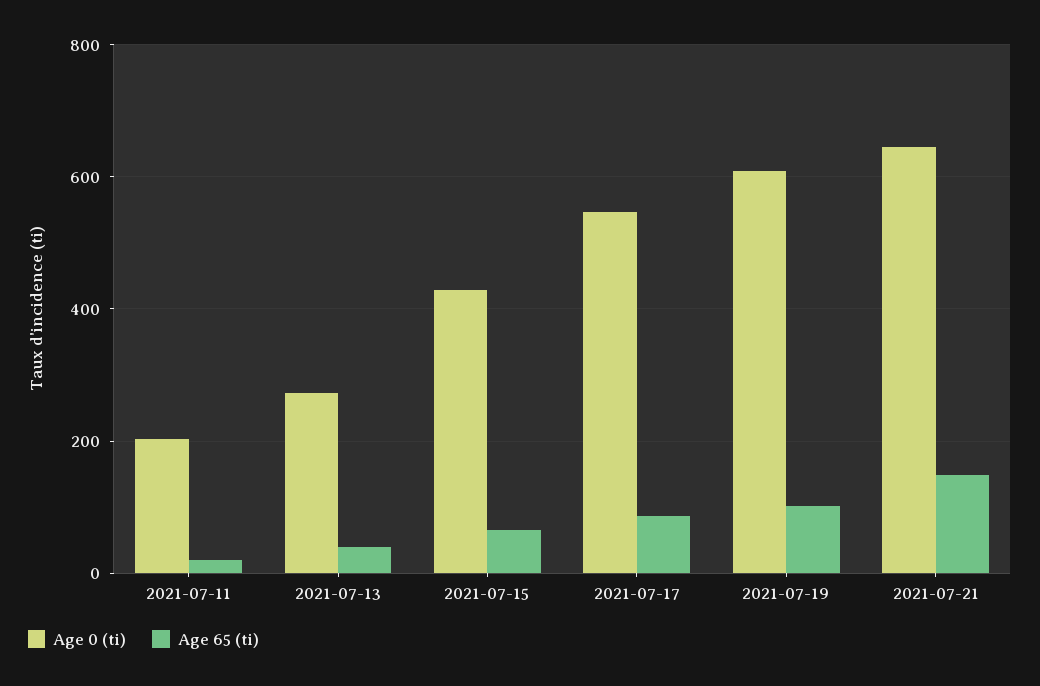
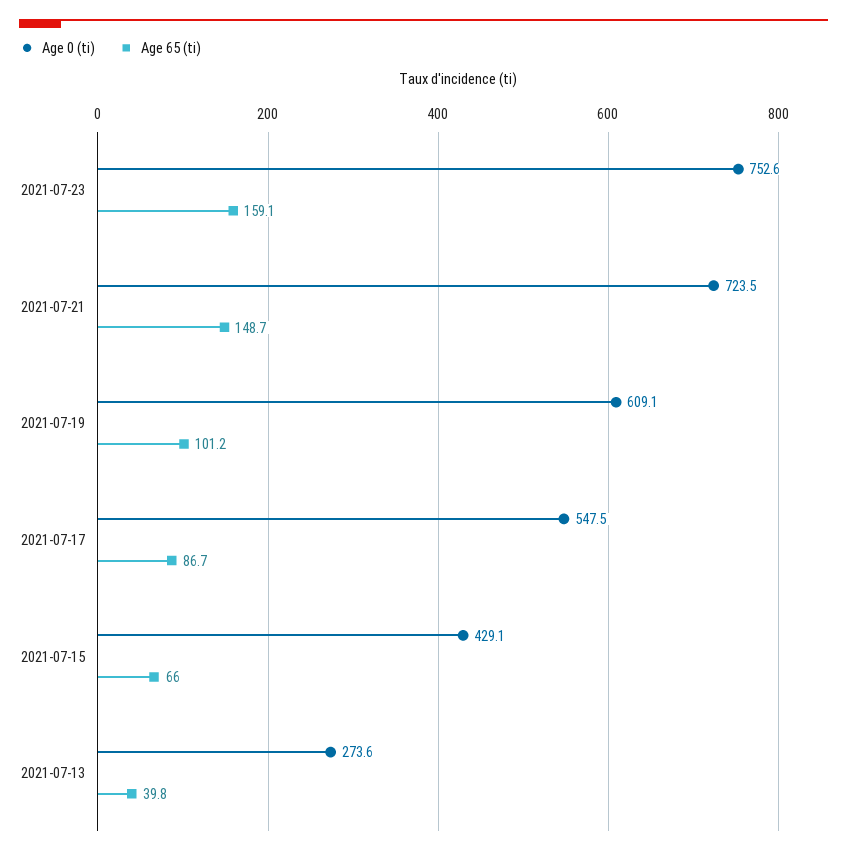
Age 0 (ti), 2021-07-11: 200 -> none
Age 65 (ti), 2021-07-11: 20 -> none
Age 0 (ti), 2021-07-21: 640 -> 723.5
Age 0 (ti), 2021-07-23: none -> 752.6
Age 65 (ti), 2021-07-23: none -> 159.1

